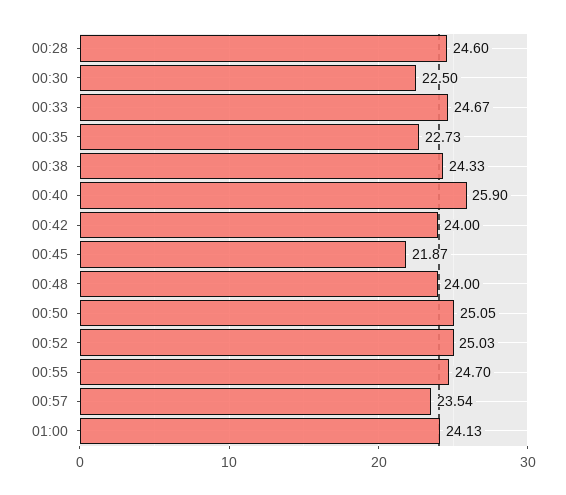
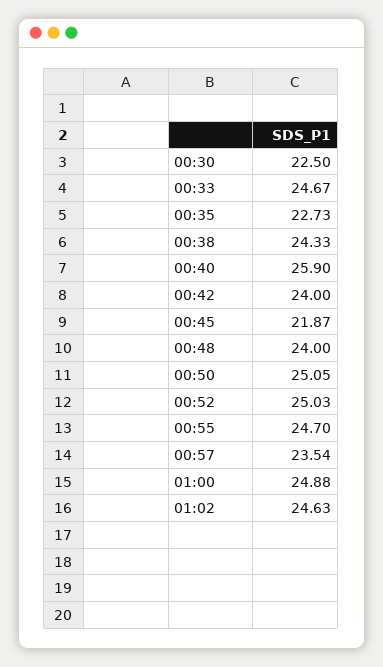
00:28: 24.6 -> none
01:00: 24.13 -> 24.88
01:02: none -> 24.63

